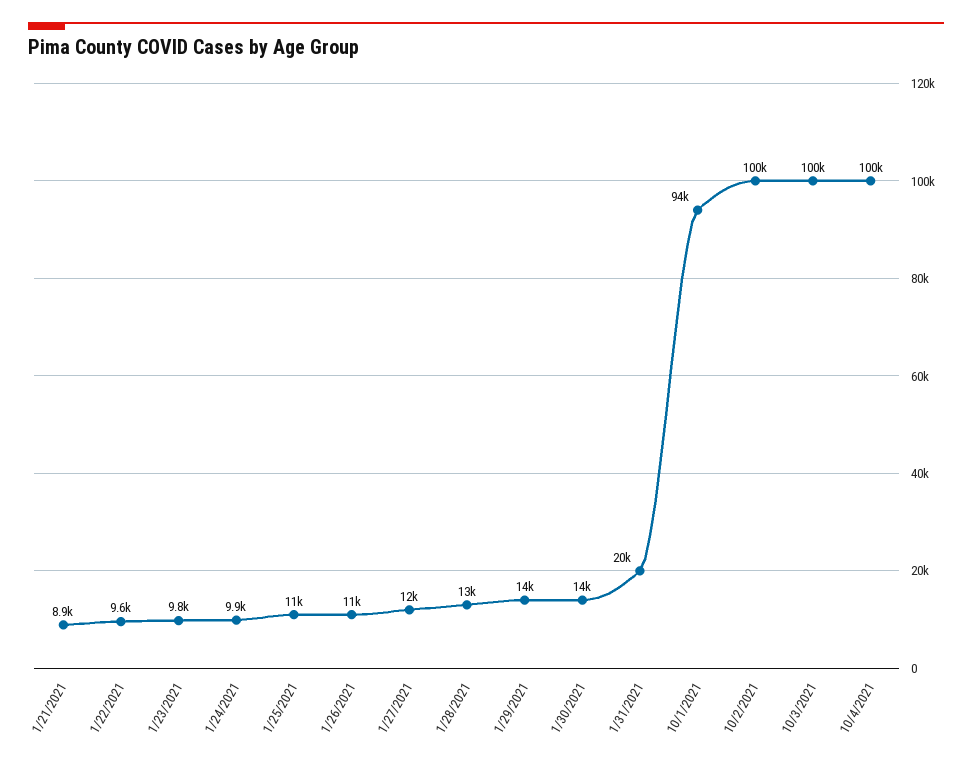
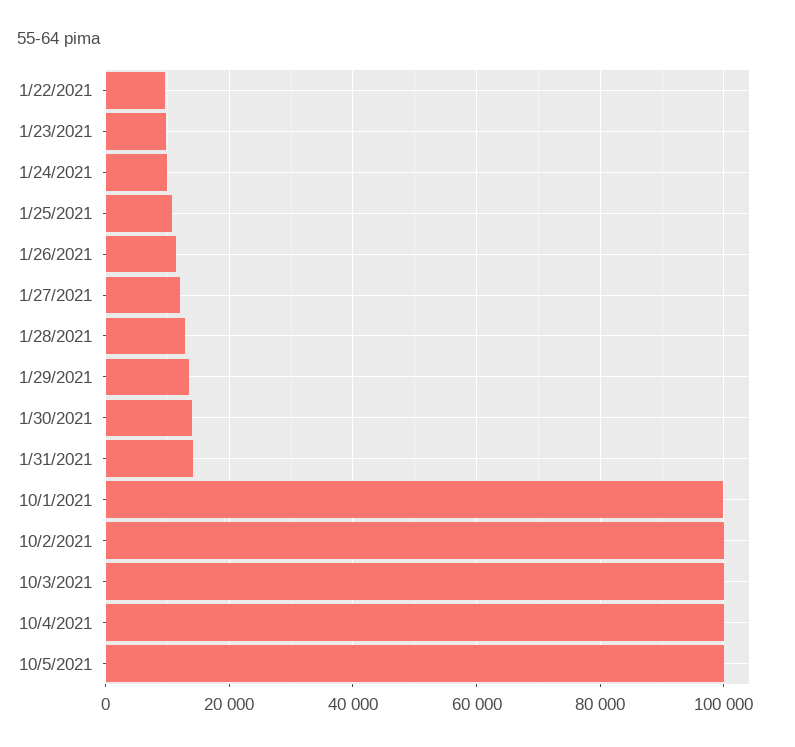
1/21/2021: 8900 -> none
1/31/2021: 20000 -> 14000
10/1/2021: 94000 -> 100000
10/5/2021: none -> 100000

